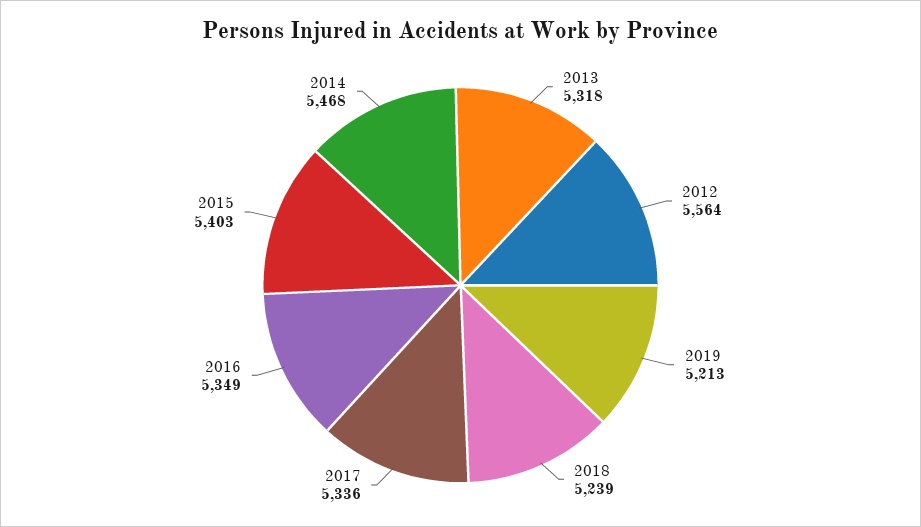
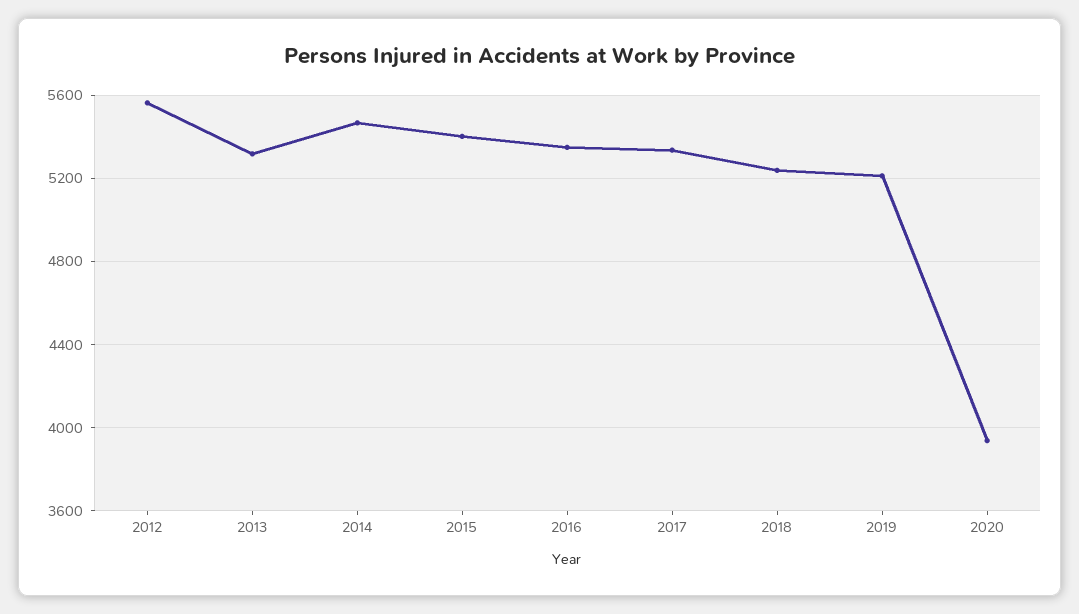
2020: none -> 3950

